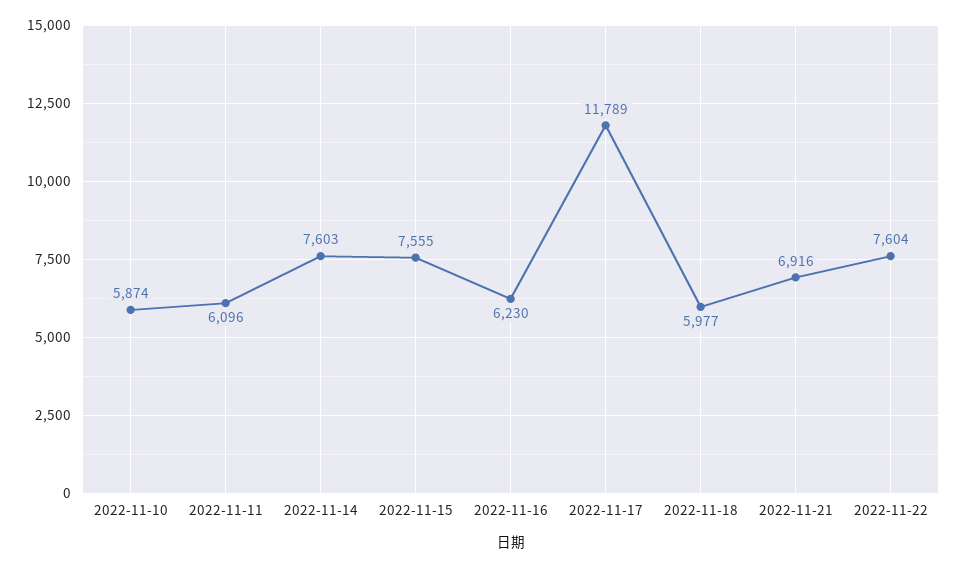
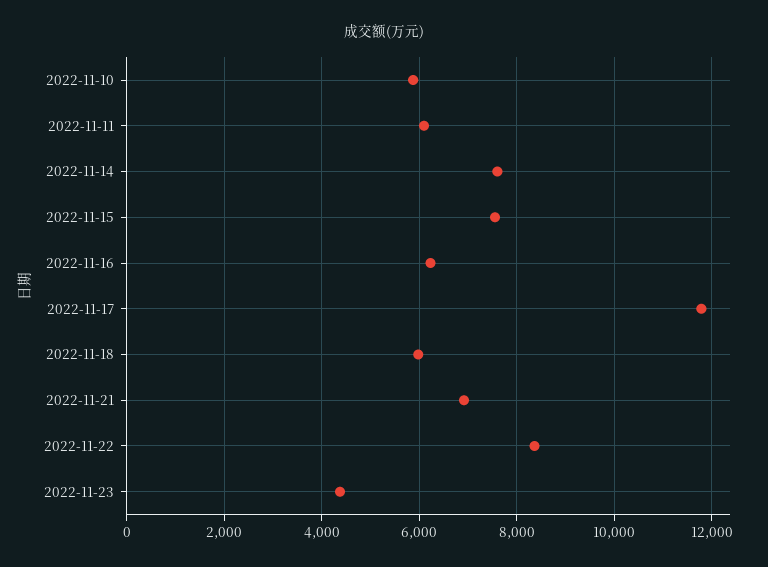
2022-11-22: 7604 -> 8400
2022-11-23: none -> 4400

